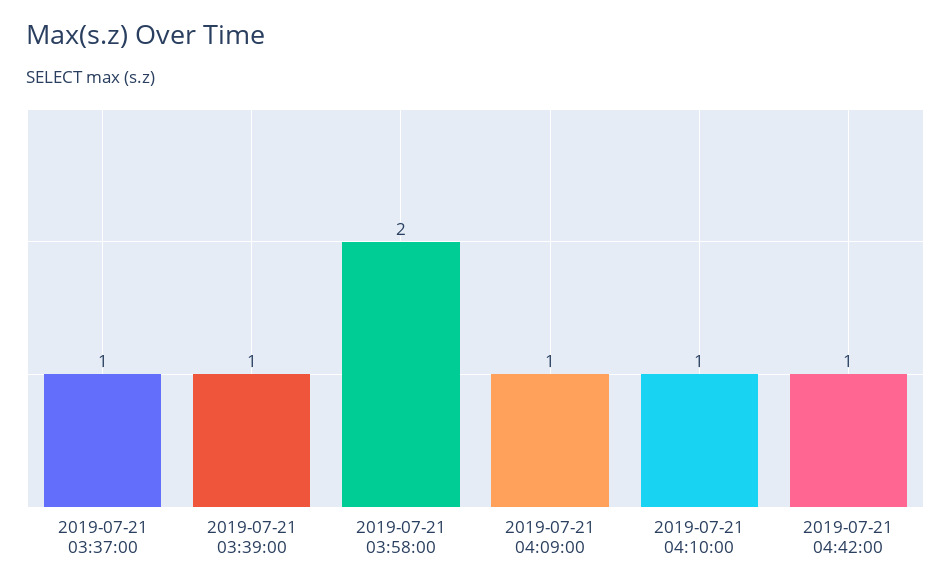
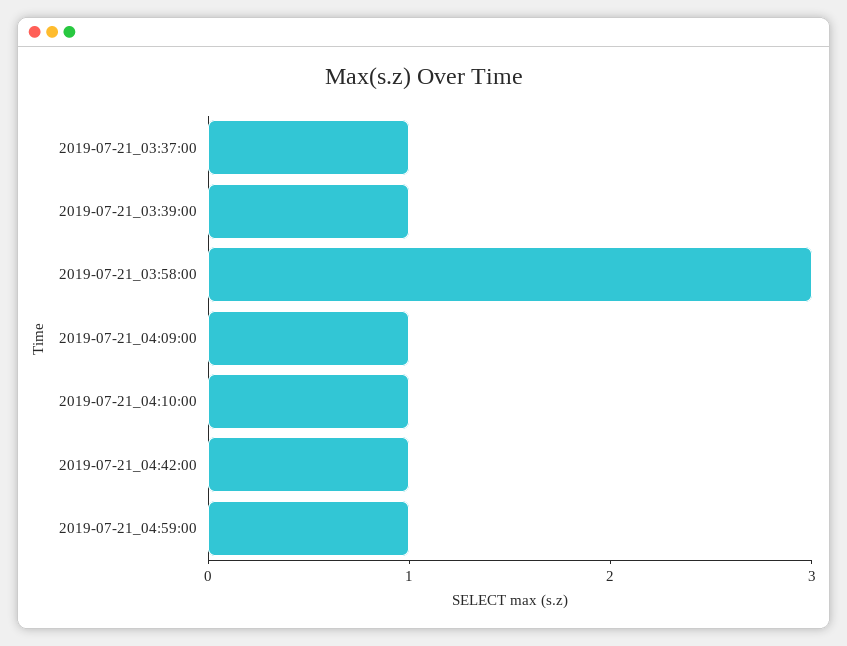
2019-07-21 03:58:00: 2 -> 3
2019-07-21_04:59:00: none -> 1

